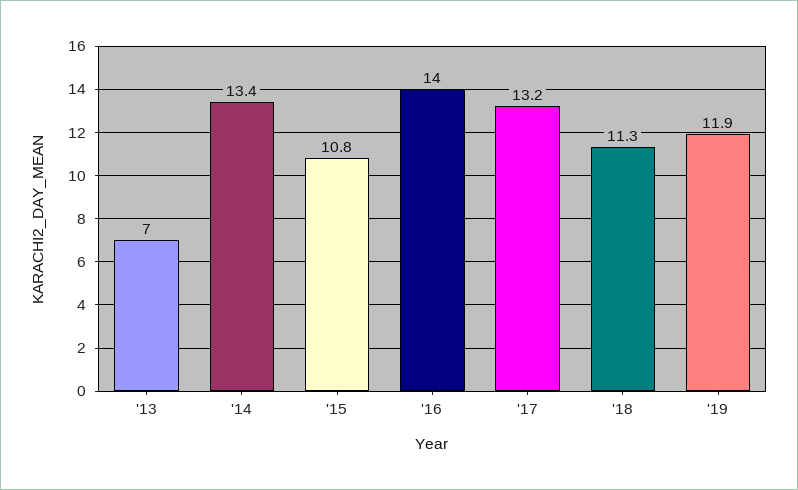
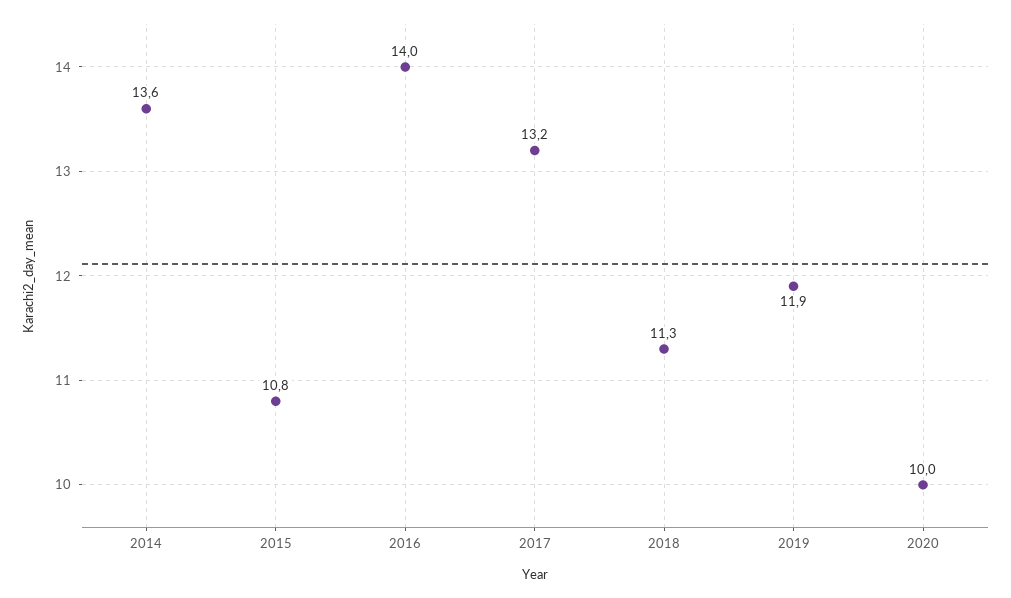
'13: 7 -> none
'14: 13.4 -> 13.6
2020: none -> 10

